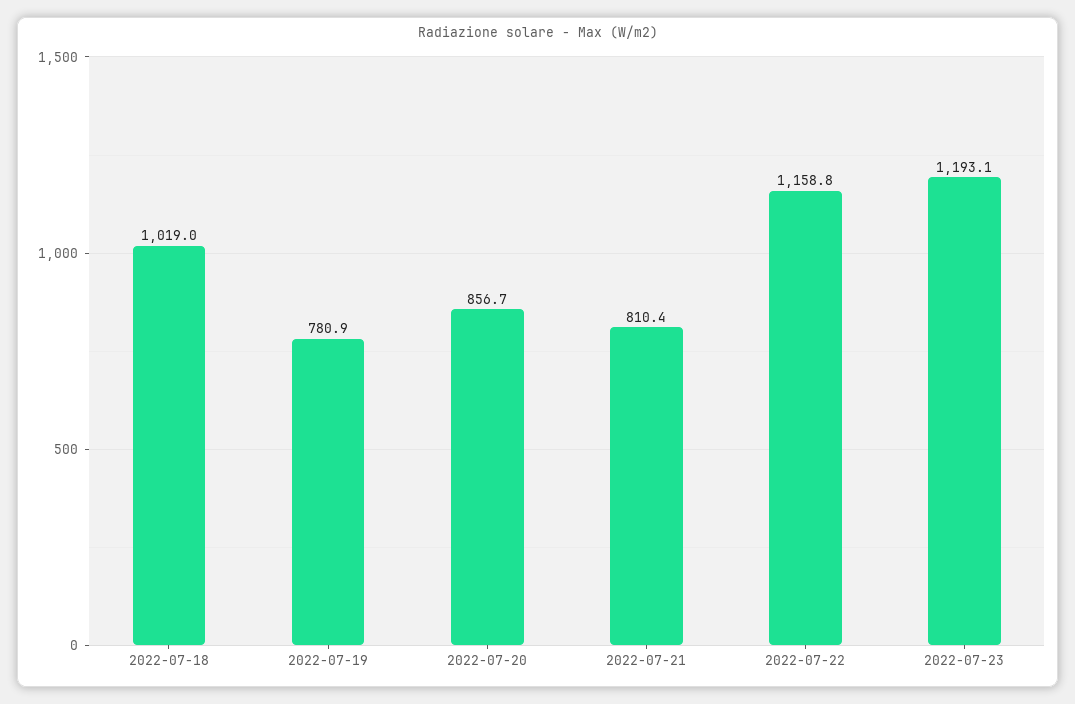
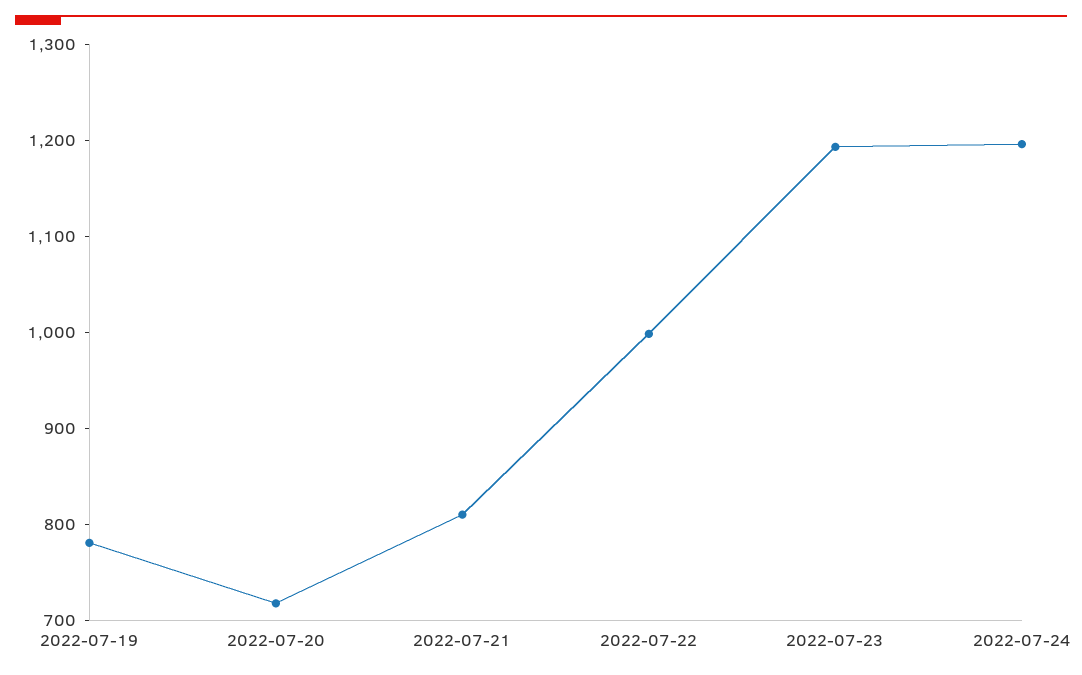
2022-07-18: 1019 -> none
2022-07-20: 856.7 -> 720
2022-07-22: 1158.8 -> 1000
2022-07-24: none -> 1200

